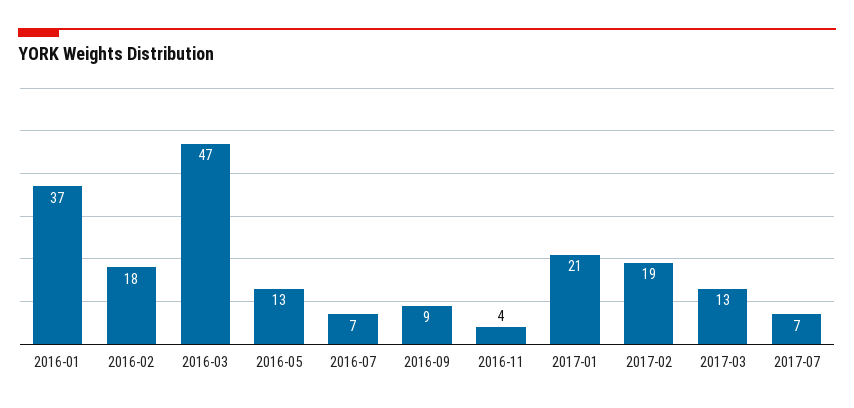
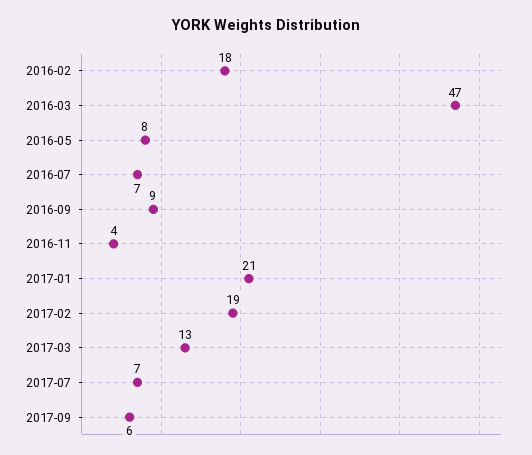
2016-01: 37 -> none
2016-05: 13 -> 8
2017-09: none -> 6

